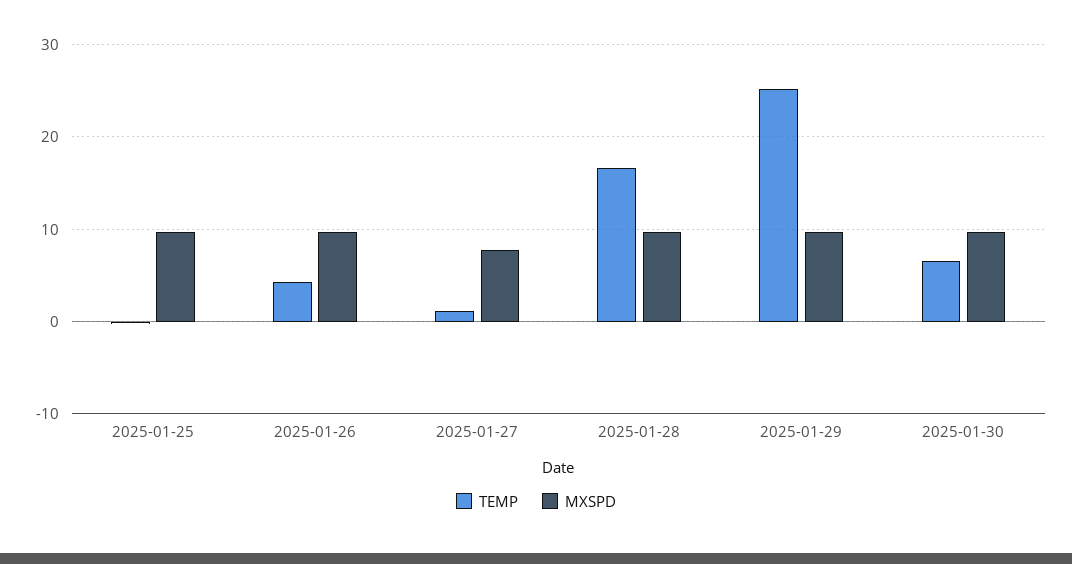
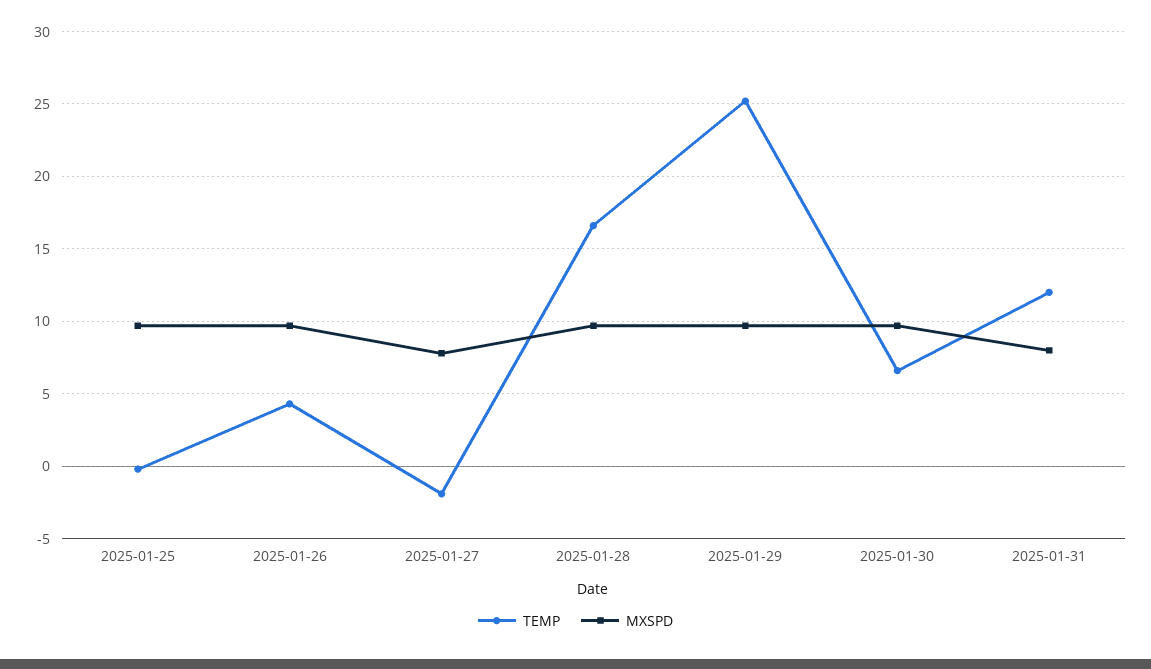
TEMP, 2025-01-27: 1 -> -2
TEMP, 2025-01-31: none -> 12
MXSPD, 2025-01-31: none -> 8

